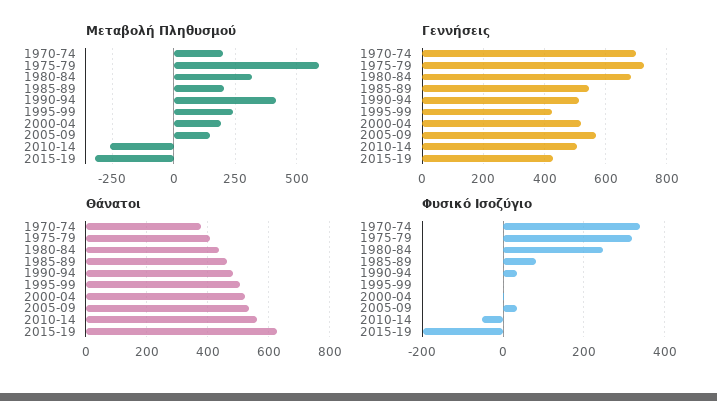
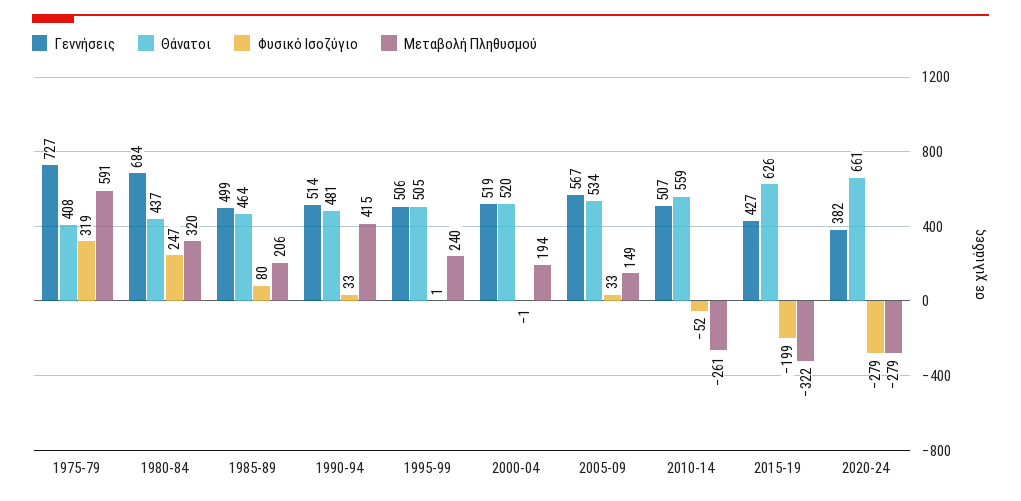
Μεταβολή Πληθυσμού, 1970-74: 200 -> none
Γεννήσεις, 1970-74: 700 -> none
Γεννήσεις, 1985-89: 540 -> 499
Γεννήσεις, 1995-99: 420 -> 506
Θάνατοι, 1970-74: 380 -> none
Φυσικό Ισοζύγιο, 1970-74: 340 -> none
Γεννήσεις, 2020-24: none -> 382
Θάνατοι, 2020-24: none -> 661
Φυσικό Ισοζύγιο, 2020-24: none -> -279
Μεταβολή Πληθυσμού, 2020-24: none -> -279

